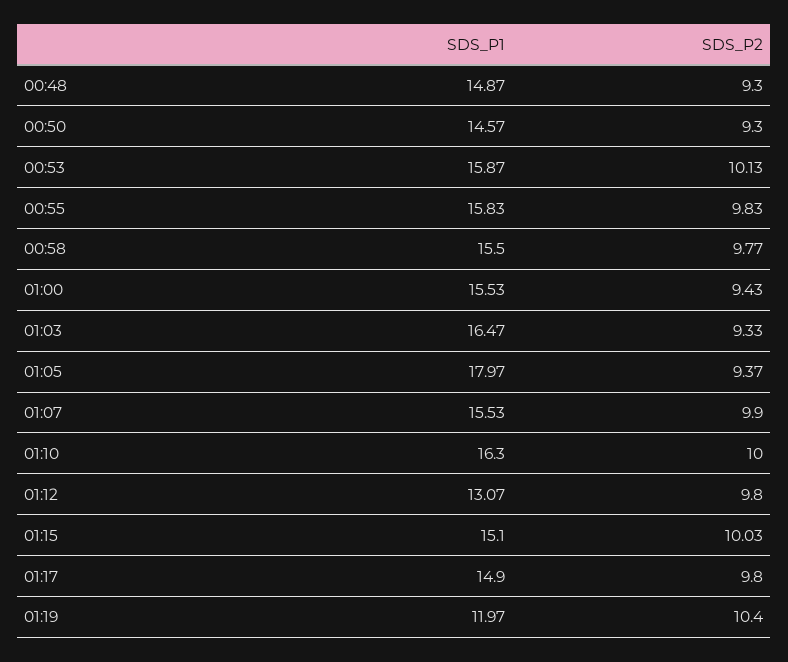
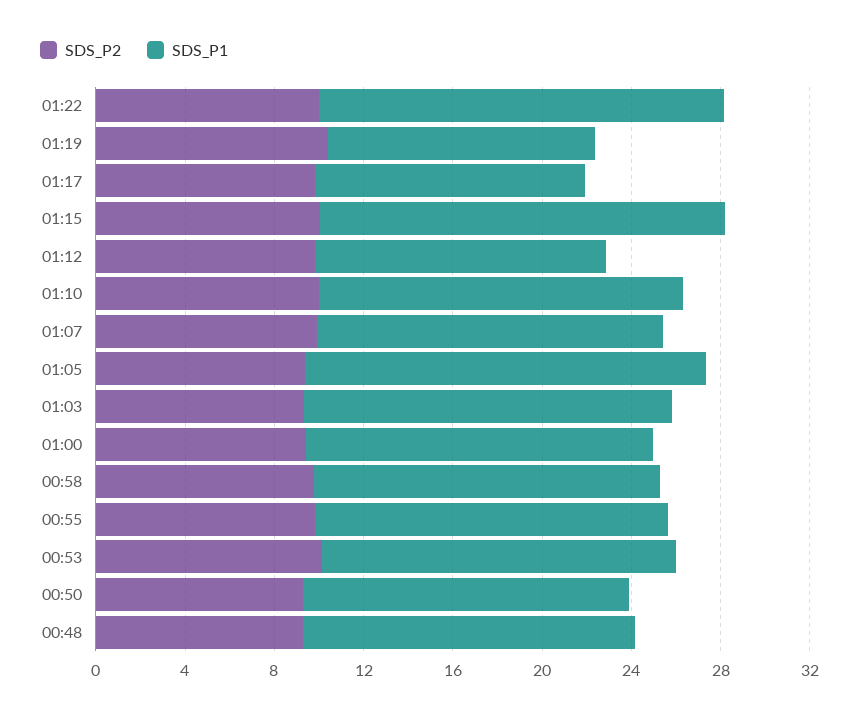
SDS_P1, 01:15: 15.1 -> 18
SDS_P1, 01:17: 14.9 -> 12
SDS_P2, 01:22: none -> 10
SDS_P1, 01:22: none -> 18

